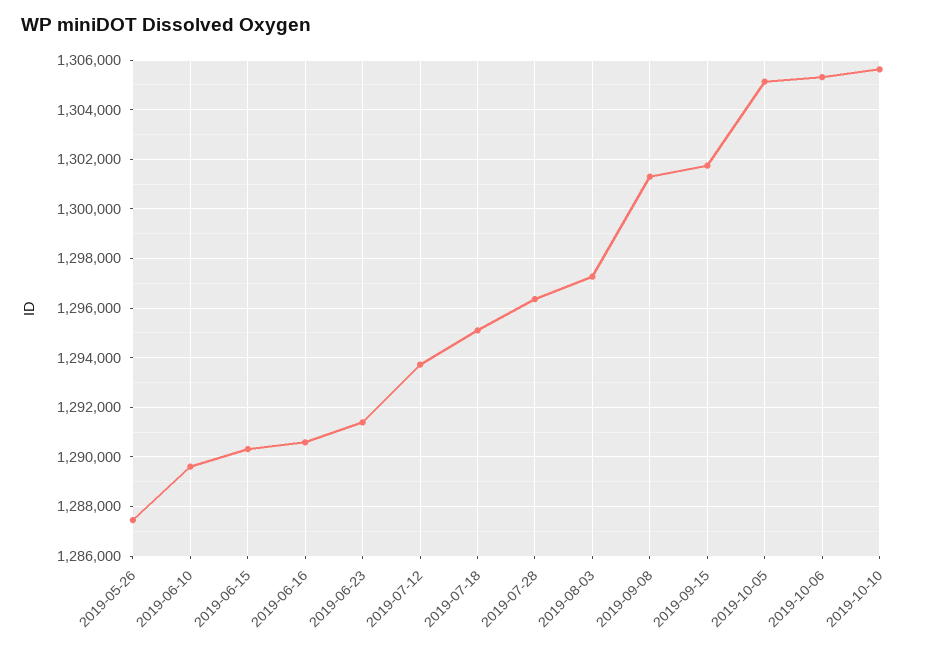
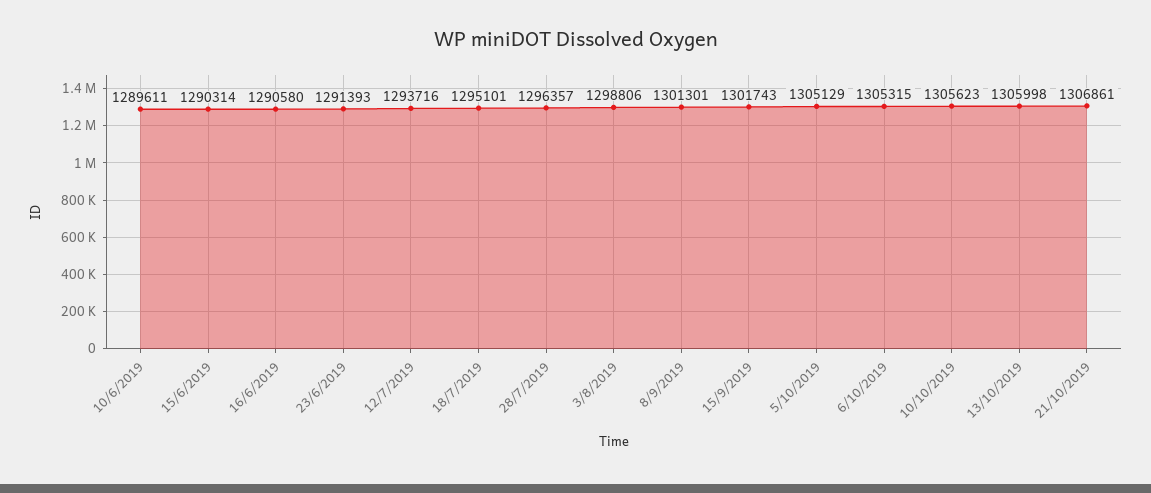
2019-05-26: 1287500 -> none
2019-08-03: 1297250 -> 1298806
13/10/2019: none -> 1305998
21/10/2019: none -> 1306861

